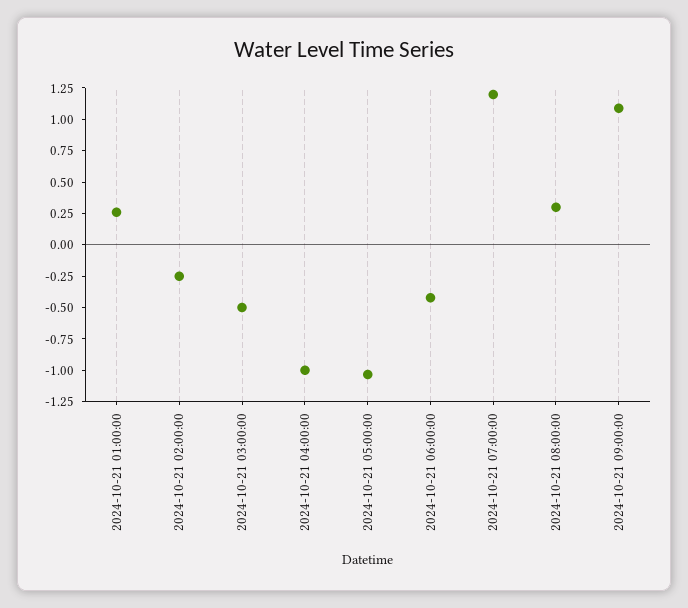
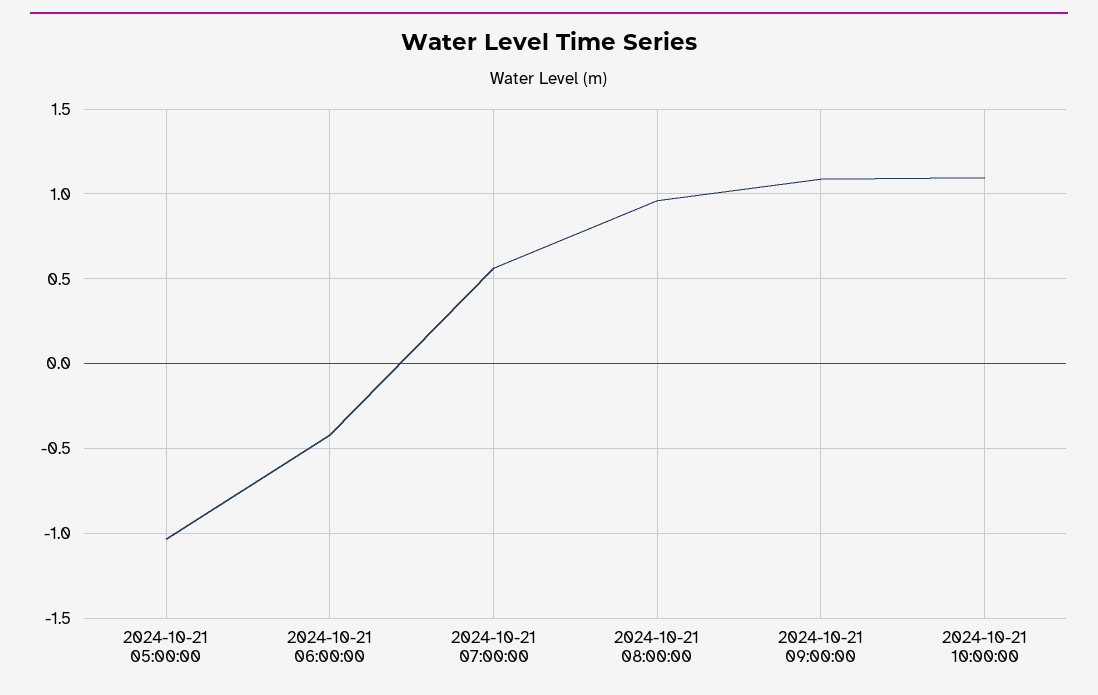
2024-10-21 01:00:00: 0.25 -> none
2024-10-21 02:00:00: -0.25 -> none
2024-10-21 03:00:00: -0.5 -> none
2024-10-21 04:00:00: -1 -> none
2024-10-21 07:00:00: 1.25 -> 0.55
2024-10-21 08:00:00: 0.25 -> 0.95
2024-10-21 10:00:00: none -> 1.1

